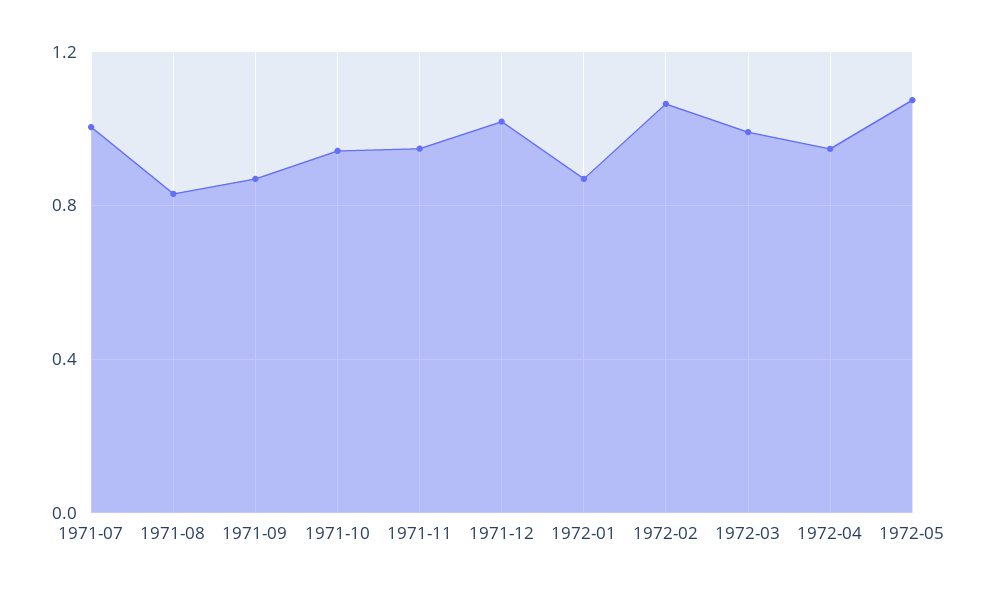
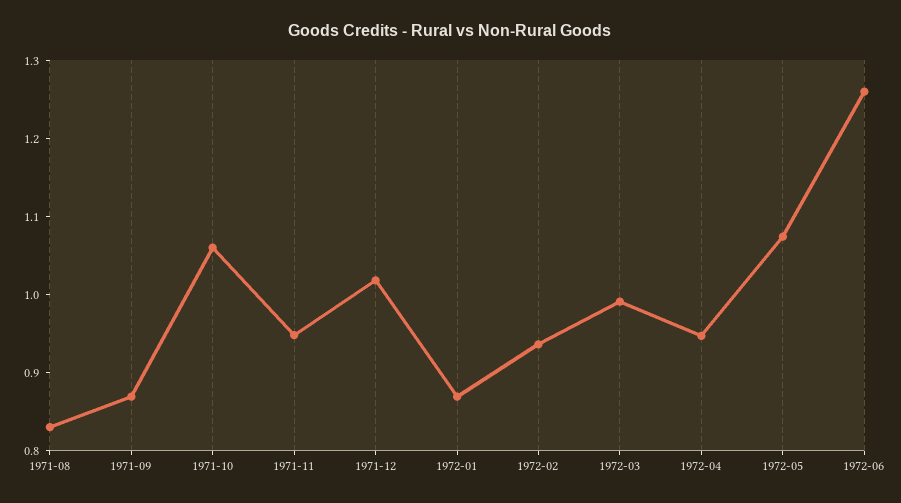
1971-07: 1 -> none
1971-10: 0.95 -> 1.06
1972-02: 1.05 -> 0.94
1972-06: none -> 1.26

